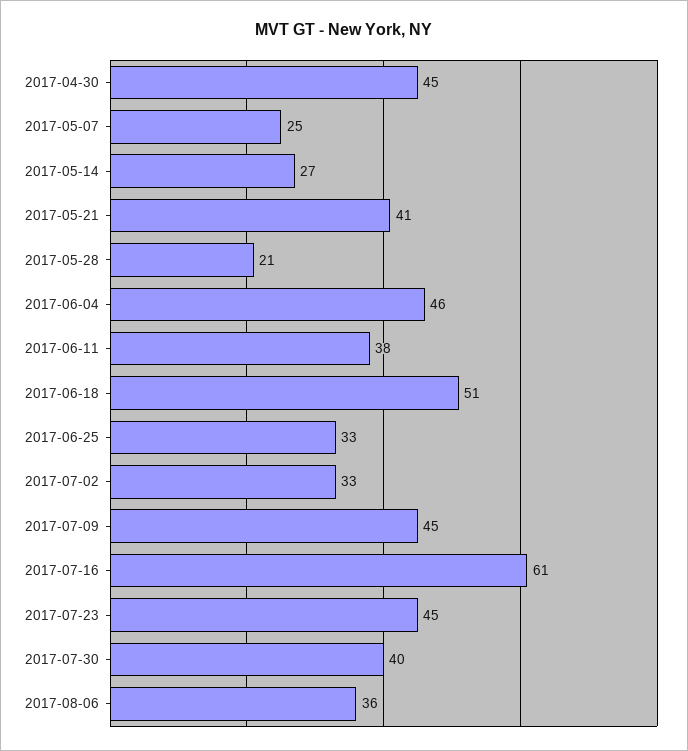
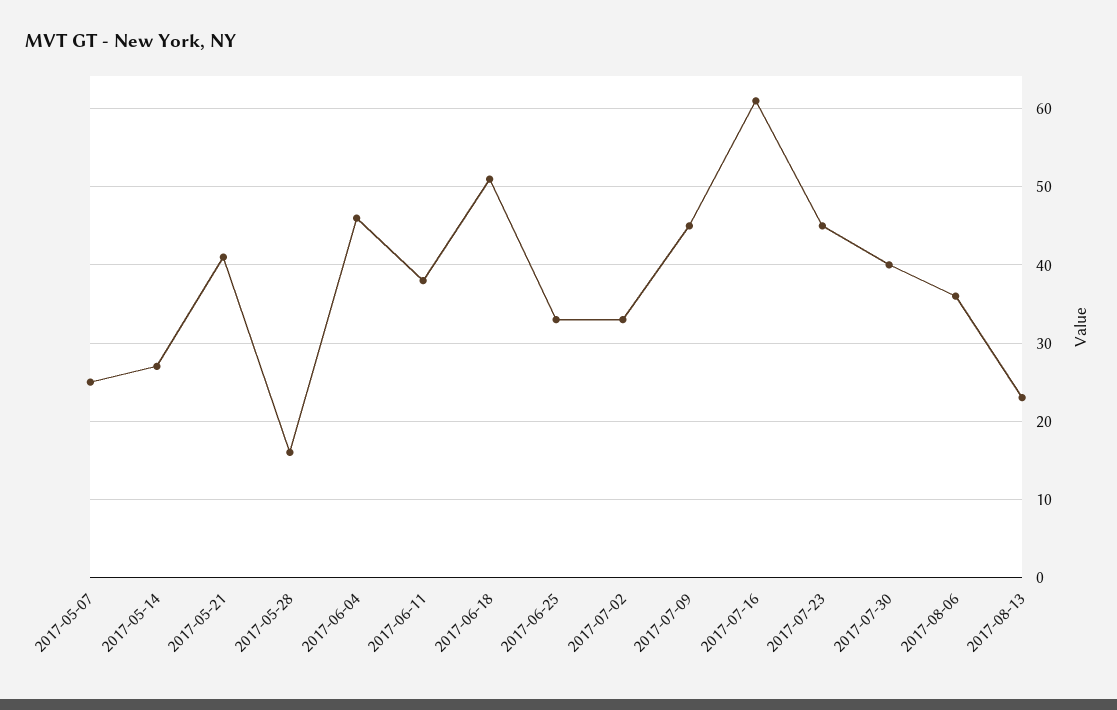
2017-04-30: 45 -> none
2017-05-28: 21 -> 16
2017-08-13: none -> 23

